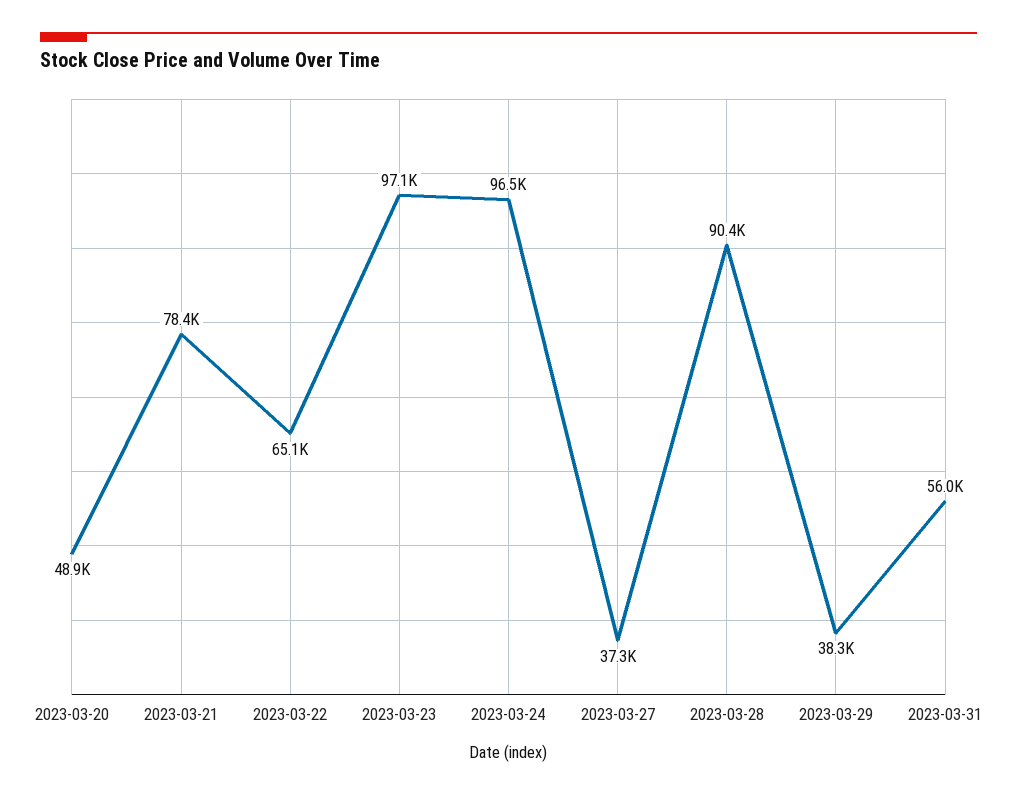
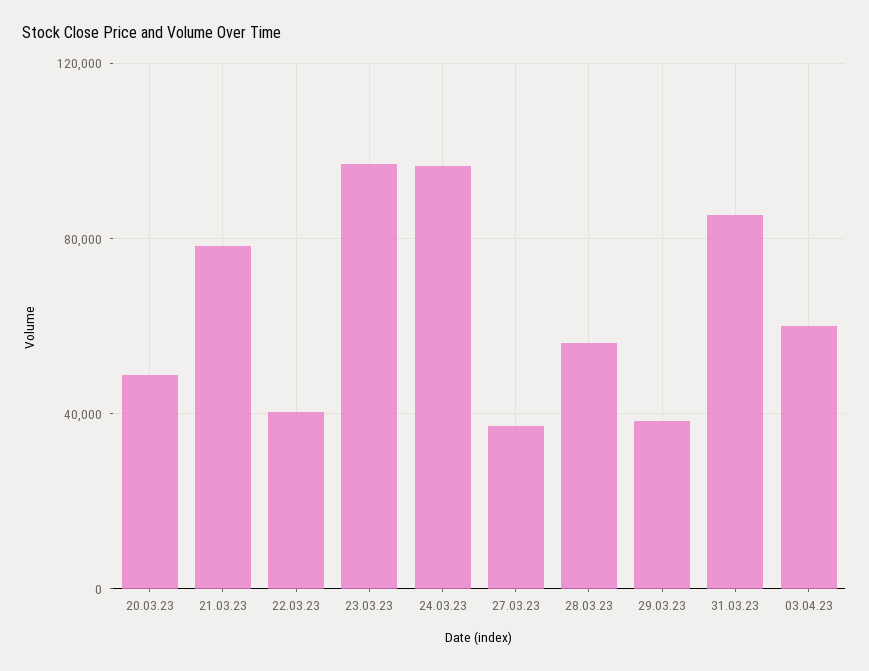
2023-03-22: 65100 -> 40000
2023-03-28: 90400 -> 55000
2023-03-31: 56000 -> 85000
03.04.23: none -> 60000

